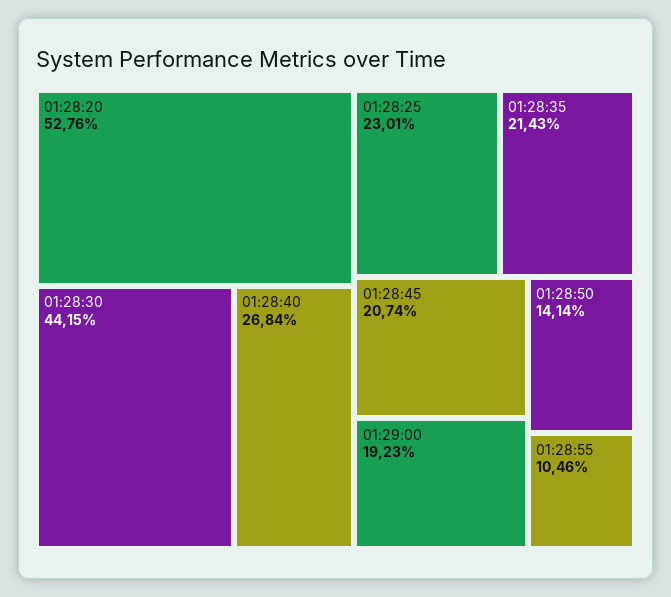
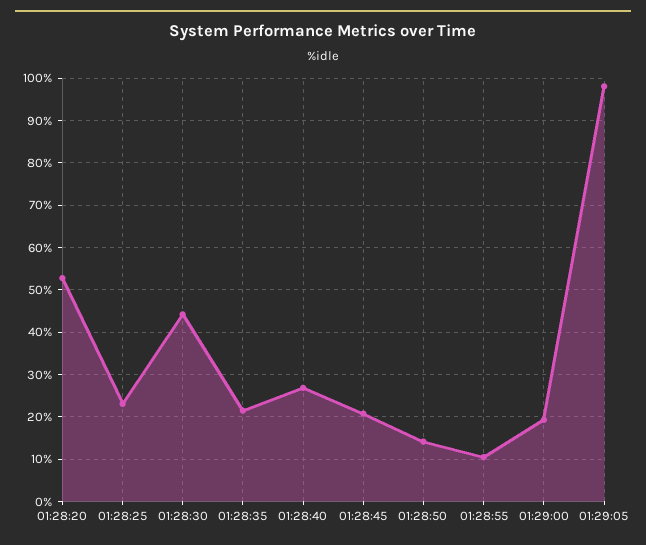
01:29:05: none -> 98

